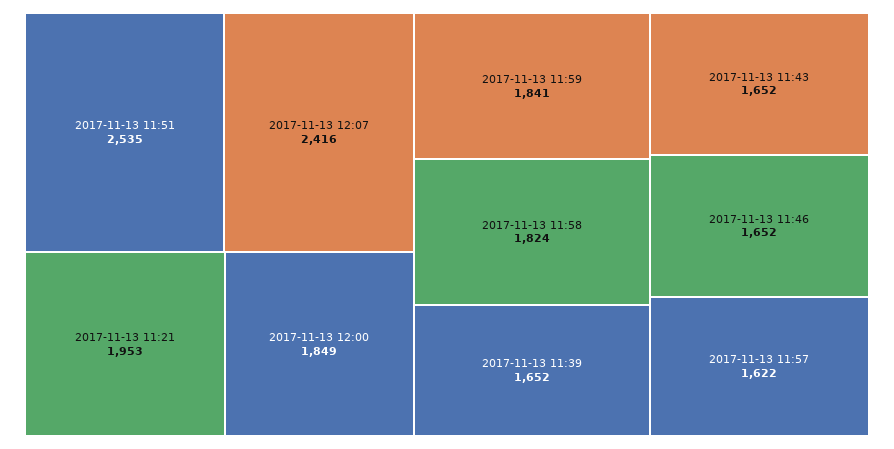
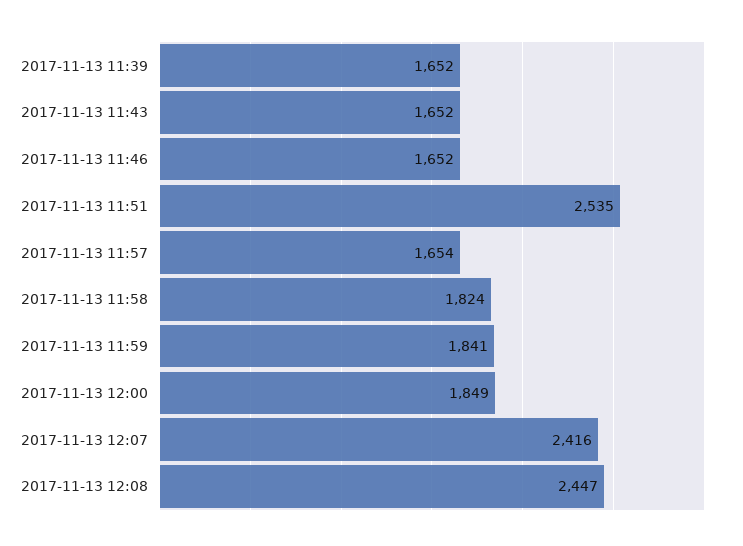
2017-11-13 11:21: 1953 -> none
2017-11-13 11:57: 1622 -> 1654
2017-11-13 12:08: none -> 2447

